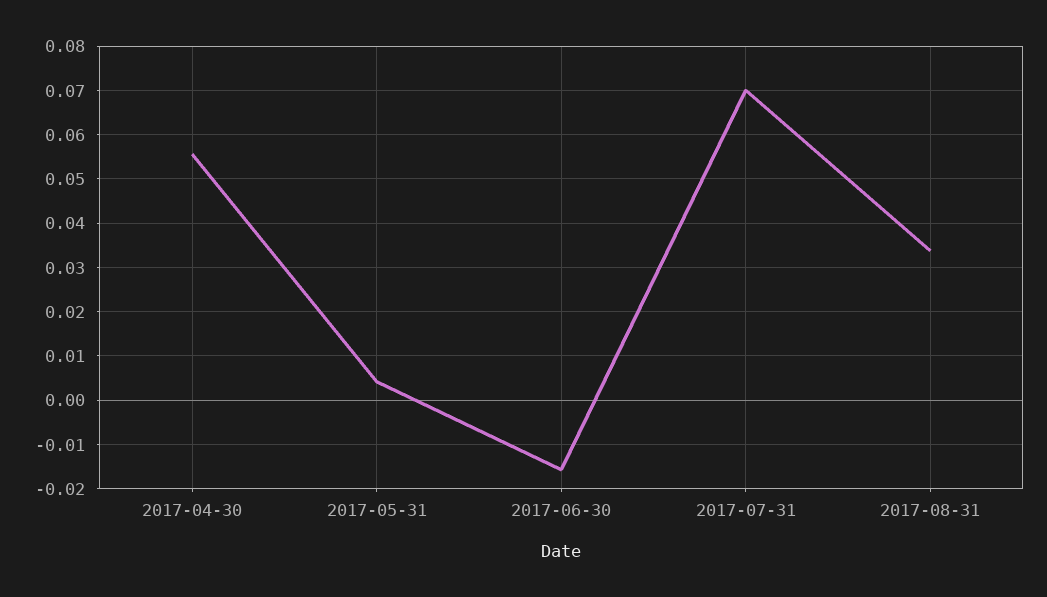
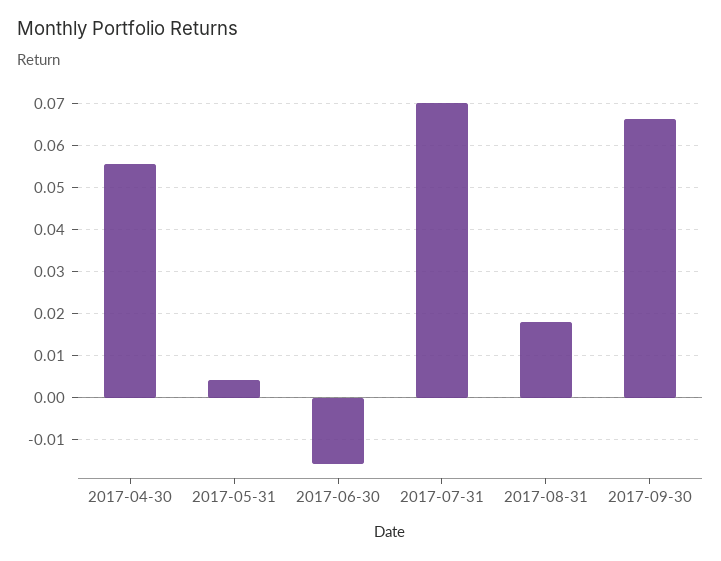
2017-08-31: 0.034 -> 0.018
2017-09-30: none -> 0.066

